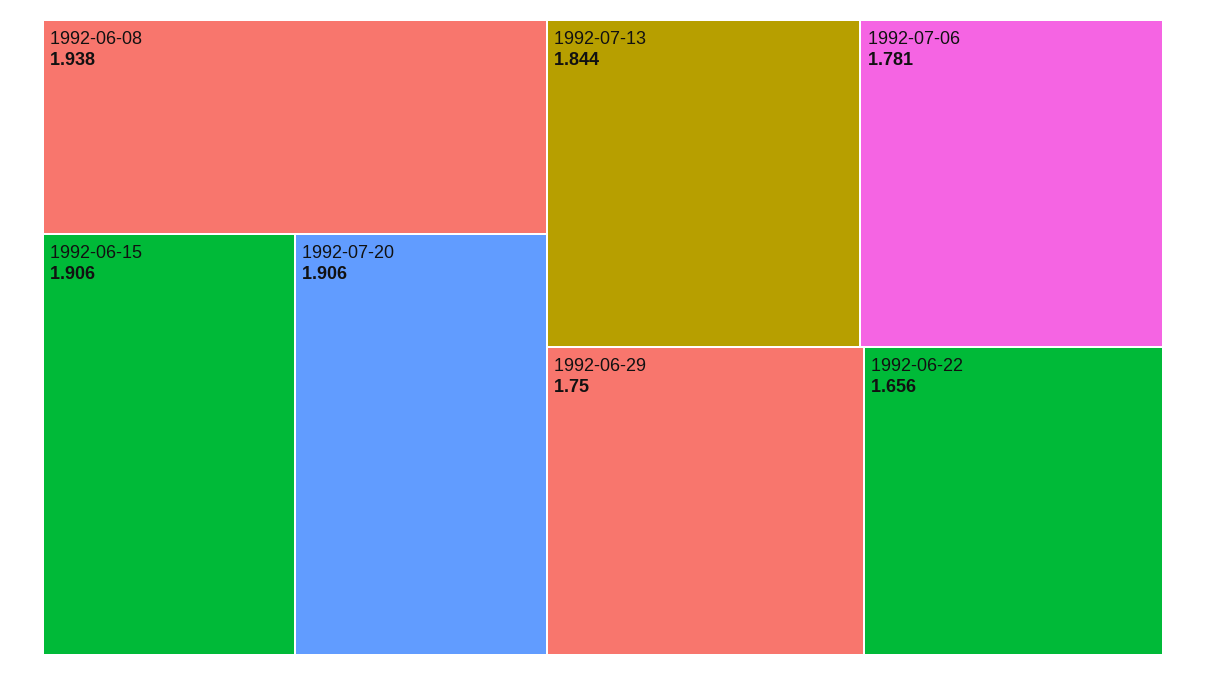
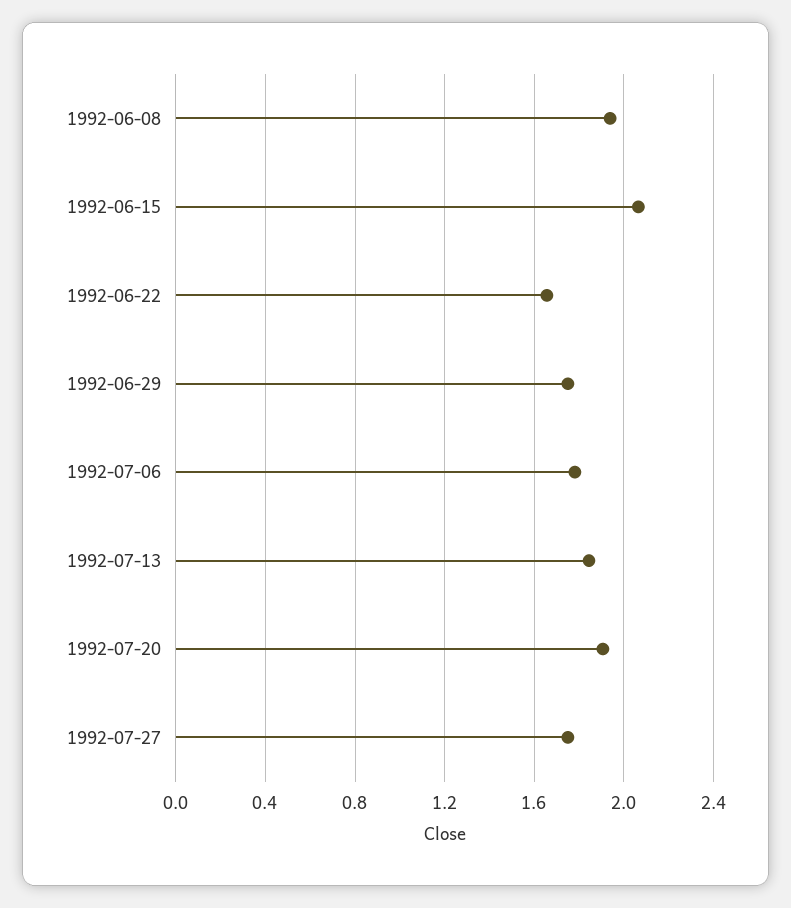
1992-06-15: 1.906 -> 2.05
1992-07-27: none -> 1.75

